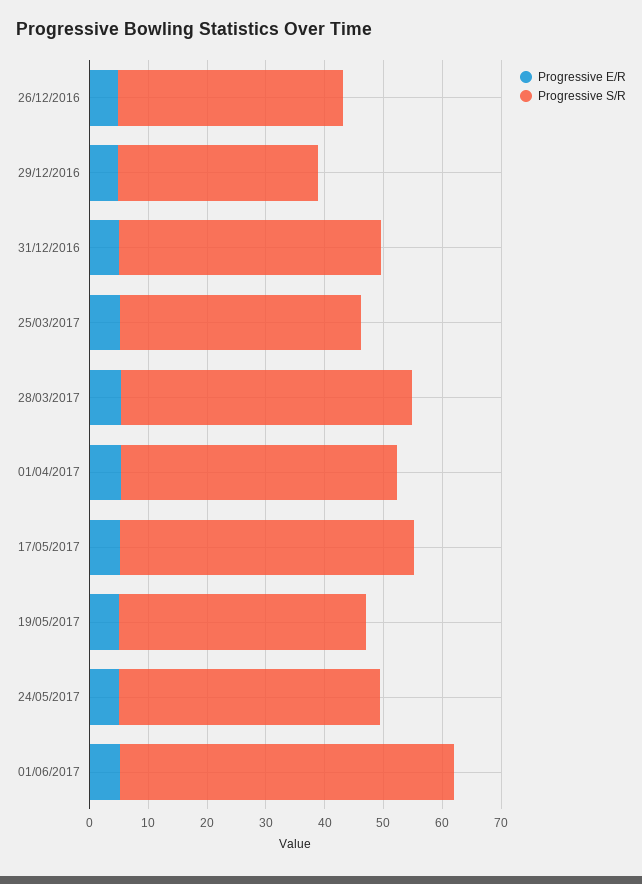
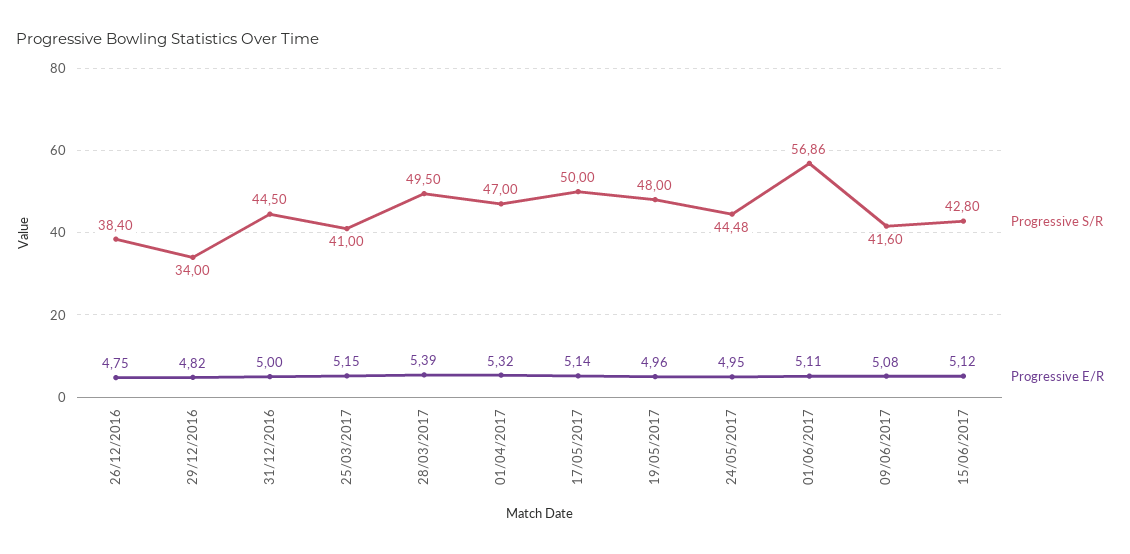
Progressive S/R, 19/05/2017: 42 -> 48
Progressive S/R, 09/06/2017: none -> 41.6
Progressive E/R, 09/06/2017: none -> 5.08
Progressive S/R, 15/06/2017: none -> 42.8
Progressive E/R, 15/06/2017: none -> 5.12

